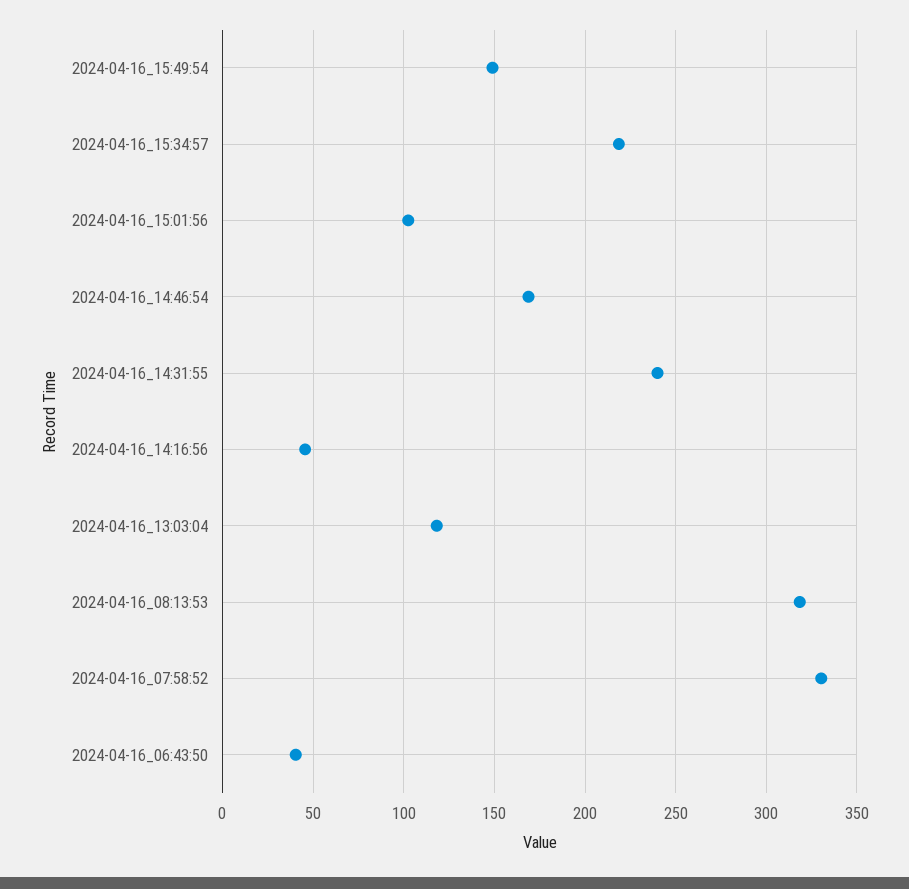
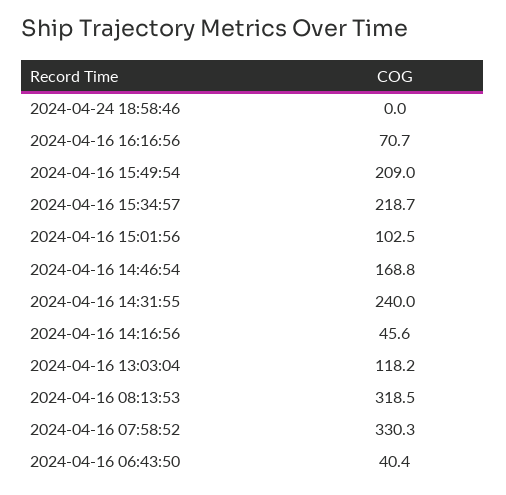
2024-04-16_15:49:54: 150 -> 209
2024-04-24 18:58:46: none -> 0
2024-04-16 16:16:56: none -> 70.7

